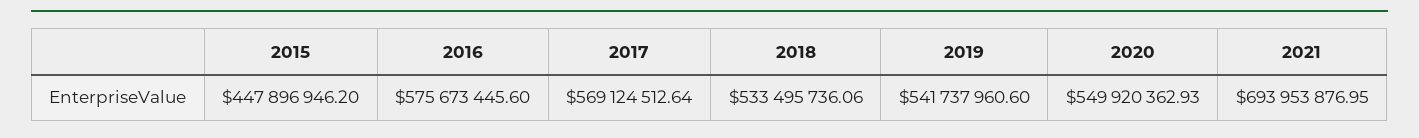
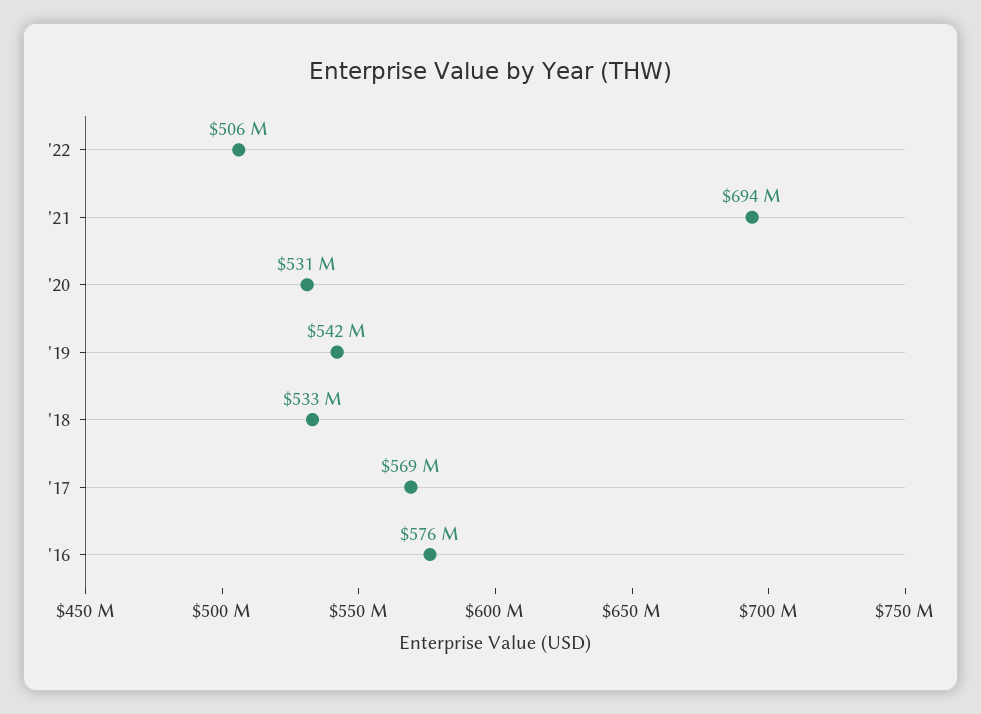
2015: 447896946.2 -> none
2020: 549920362.93 -> 531000000
'22: none -> 506000000

